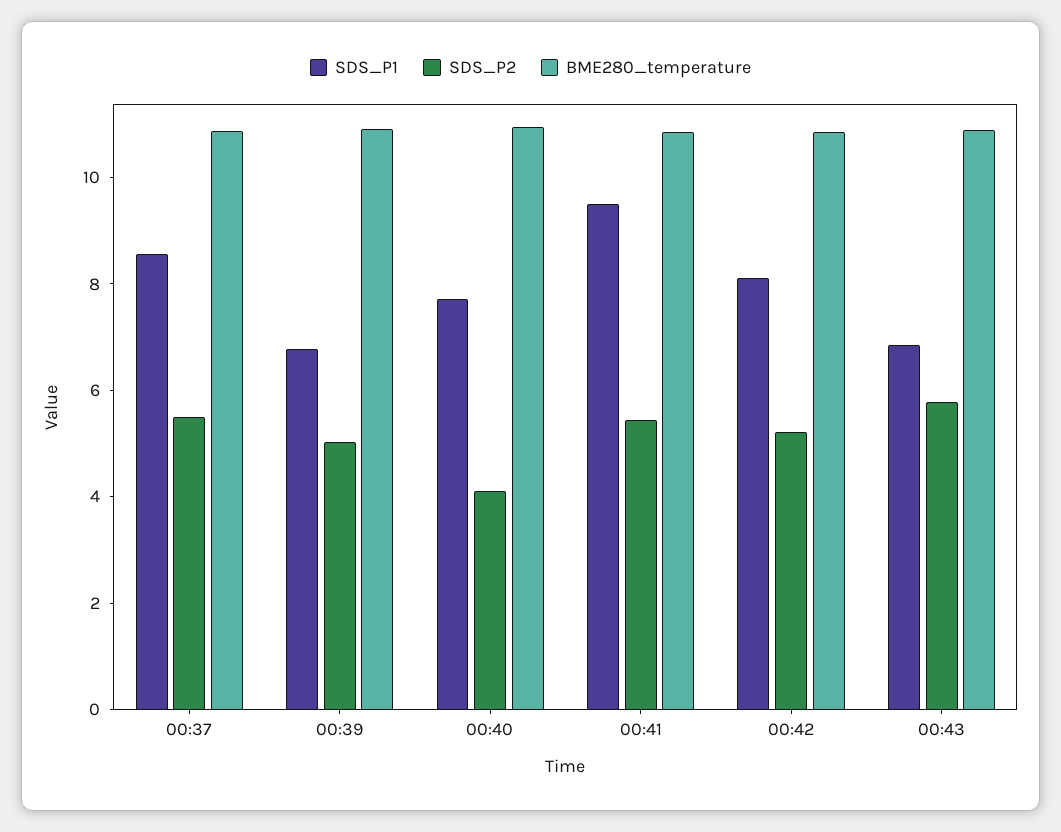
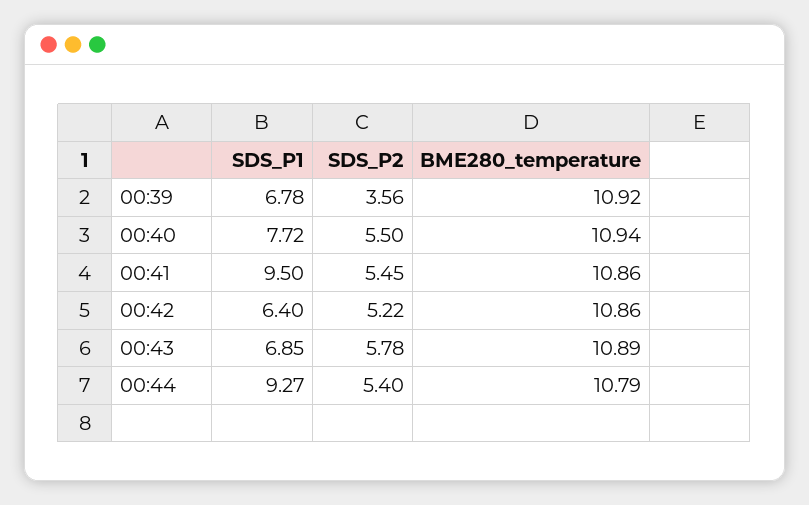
SDS_P1, 00:37: 8.5 -> none
SDS_P2, 00:37: 5.5 -> none
BME280_temperature, 00:37: 11 -> none
SDS_P2, 00:39: 5 -> 3.56
SDS_P2, 00:40: 4 -> 5.5
SDS_P1, 00:42: 8 -> 6.4
SDS_P1, 00:44: none -> 9.27
SDS_P2, 00:44: none -> 5.4
BME280_temperature, 00:44: none -> 10.79

